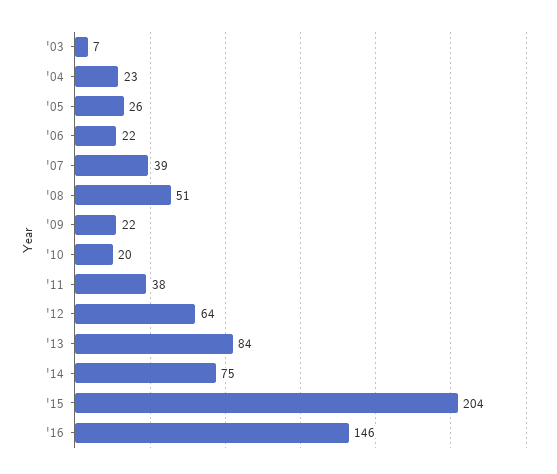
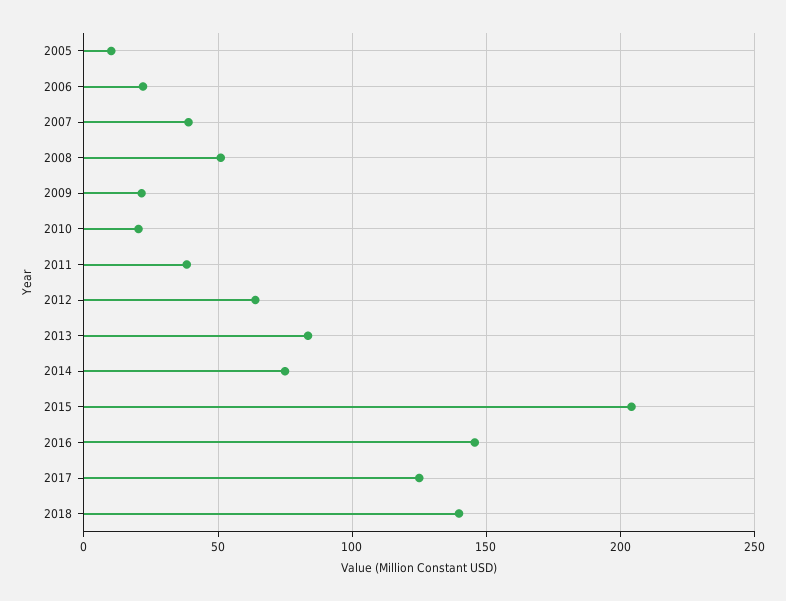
'03: 7 -> none
'04: 23 -> none
'05: 26 -> 10
2017: none -> 125
2018: none -> 140

